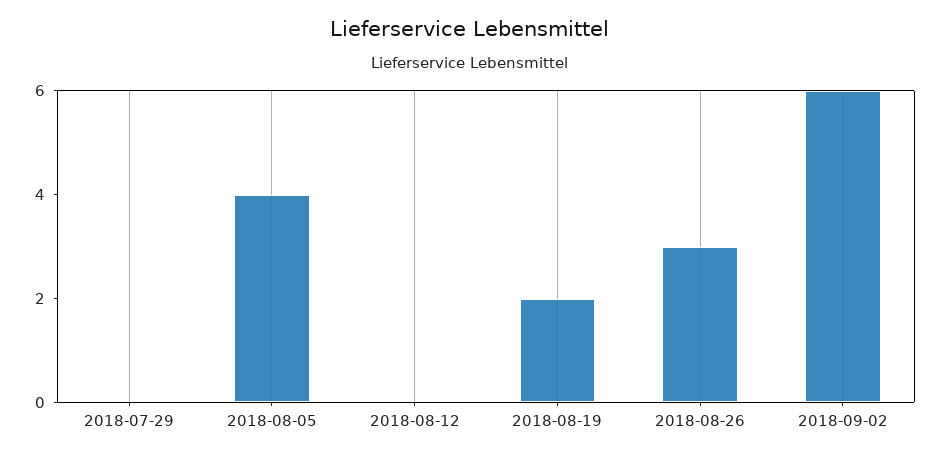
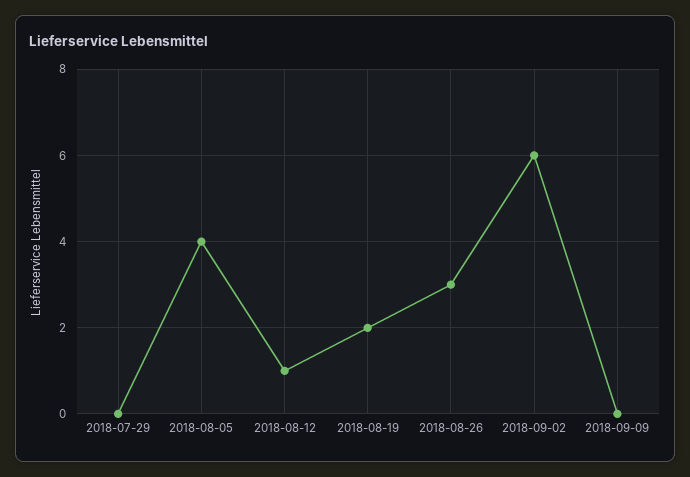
2018-08-12: 0 -> 1
2018-09-09: none -> 0

